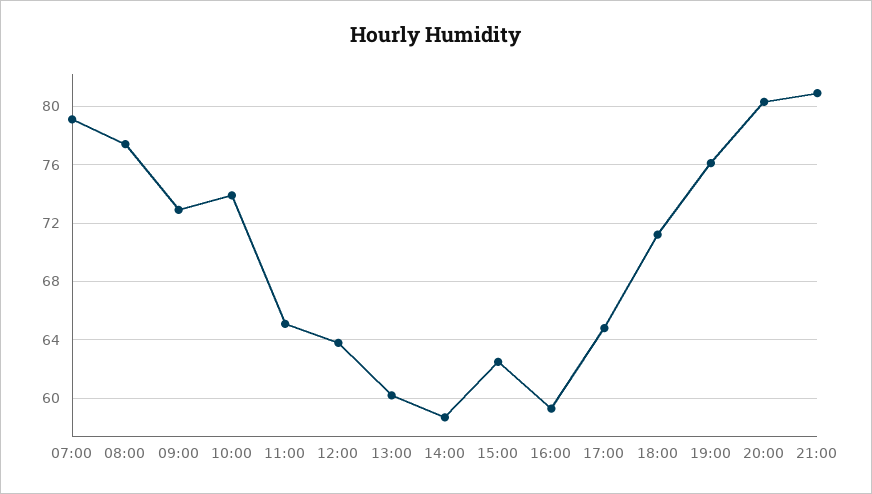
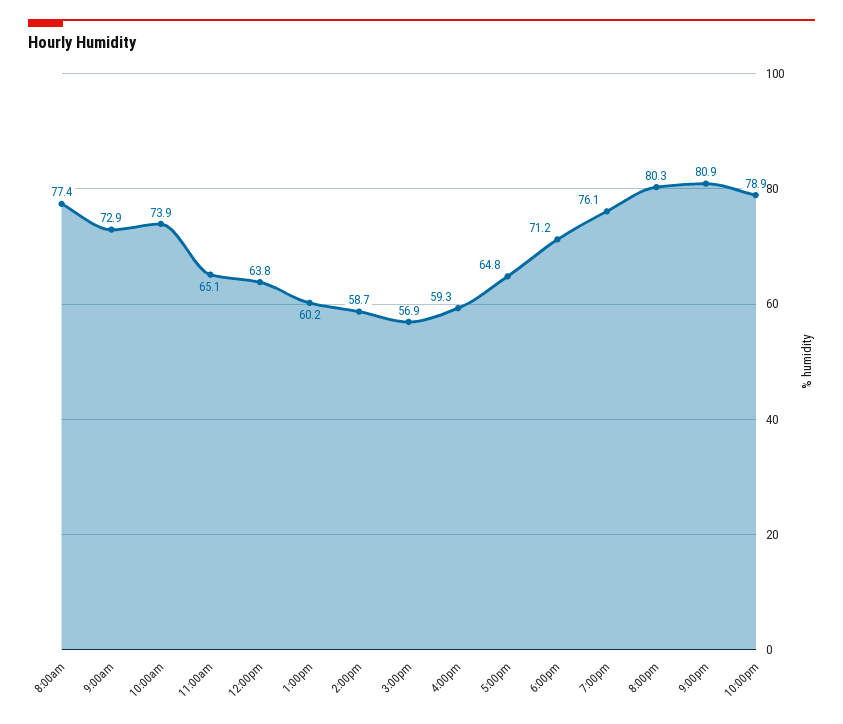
07:00: 79 -> none
15:00: 62.5 -> 56.9
10:00pm: none -> 78.9

